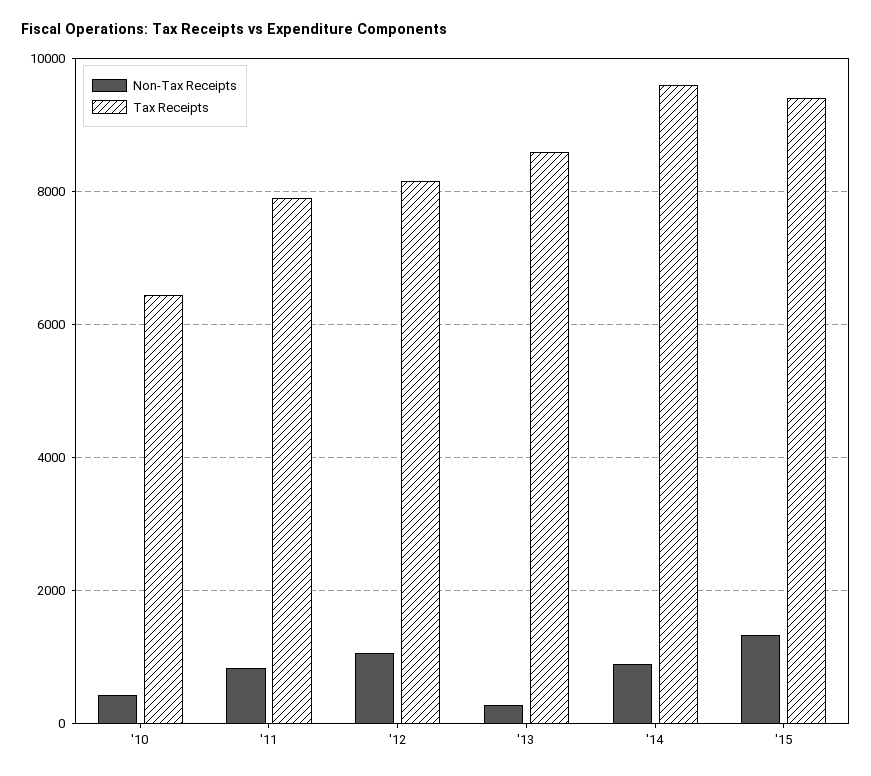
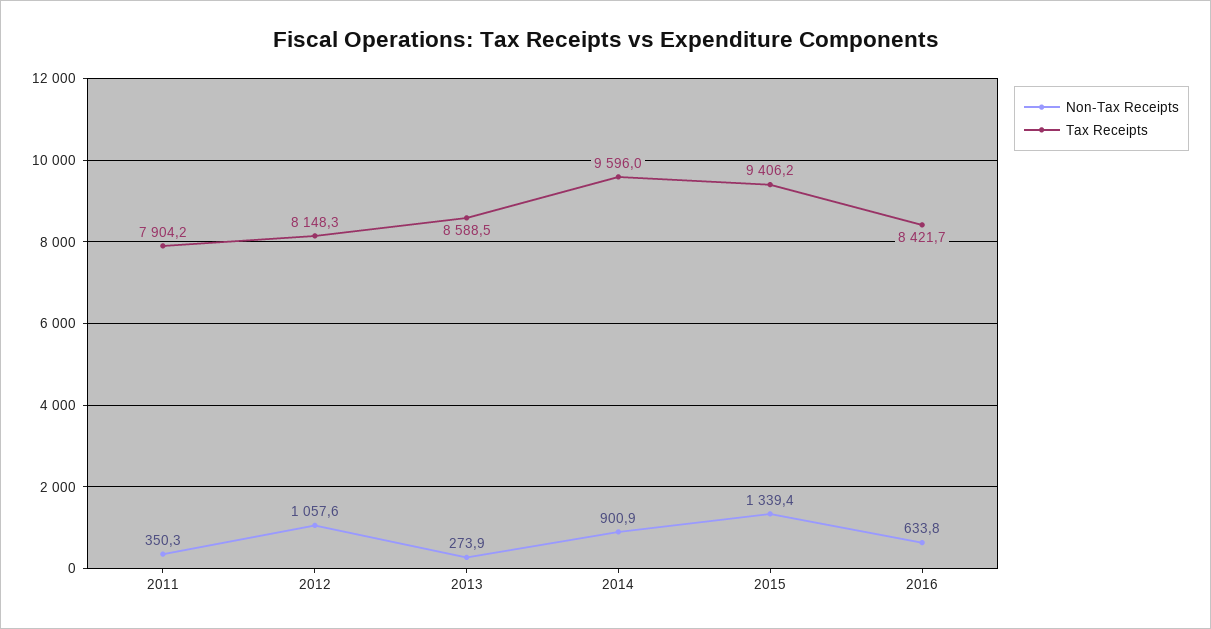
Non-Tax Receipts, '10: 400 -> none
Tax Receipts, '10: 6400 -> none
Non-Tax Receipts, '11: 800 -> 350.3
Non-Tax Receipts, 2016: none -> 633.8
Tax Receipts, 2016: none -> 8421.7

